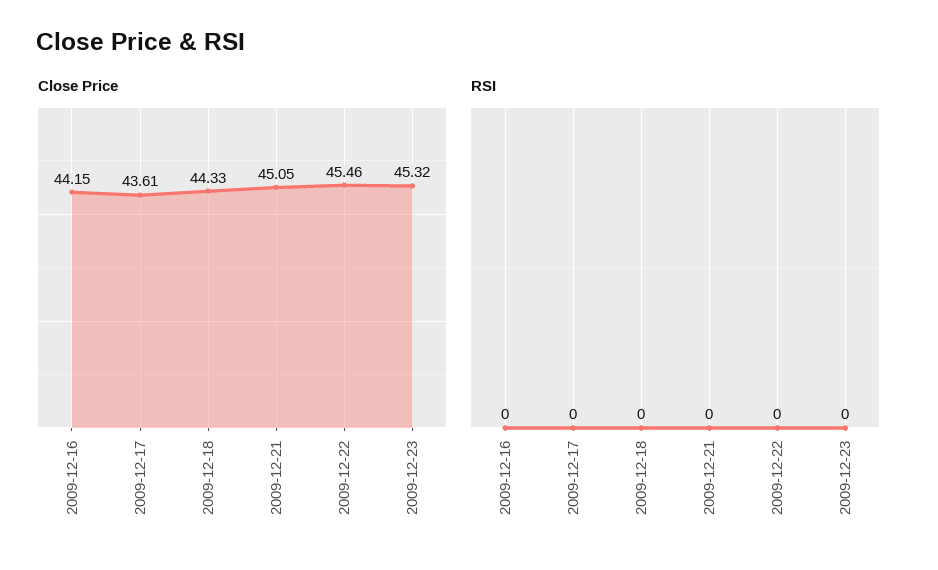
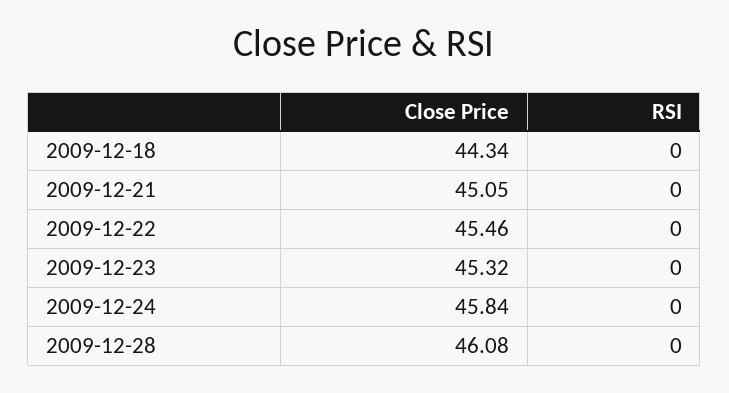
Close Price, 2009-12-16: 44.15 -> none
Close Price, 2009-12-17: 43.61 -> none
Close Price, 2009-12-18: 44.33 -> 44.34
RSI, 2009-12-16: 0 -> none
RSI, 2009-12-17: 0 -> none
Close Price, 2009-12-24: none -> 45.84
RSI, 2009-12-24: none -> 0
Close Price, 2009-12-28: none -> 46.08
RSI, 2009-12-28: none -> 0

